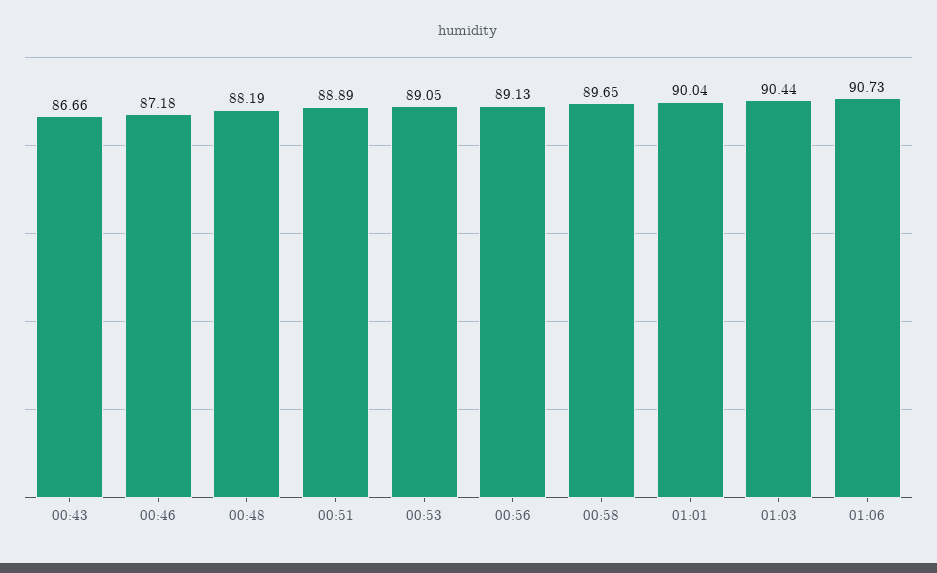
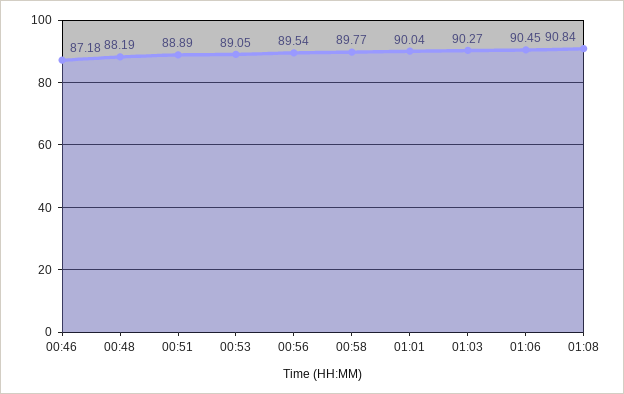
00:43: 86.66 -> none
00:56: 89.13 -> 89.54
00:58: 89.65 -> 89.77
01:03: 90.44 -> 90.27
01:06: 90.73 -> 90.45
01:08: none -> 90.84

